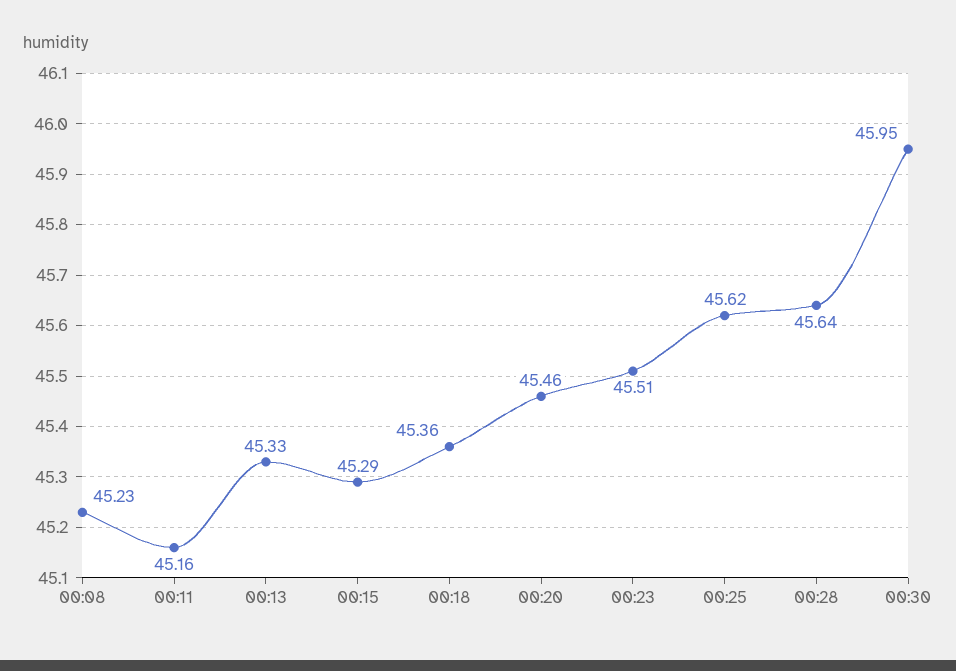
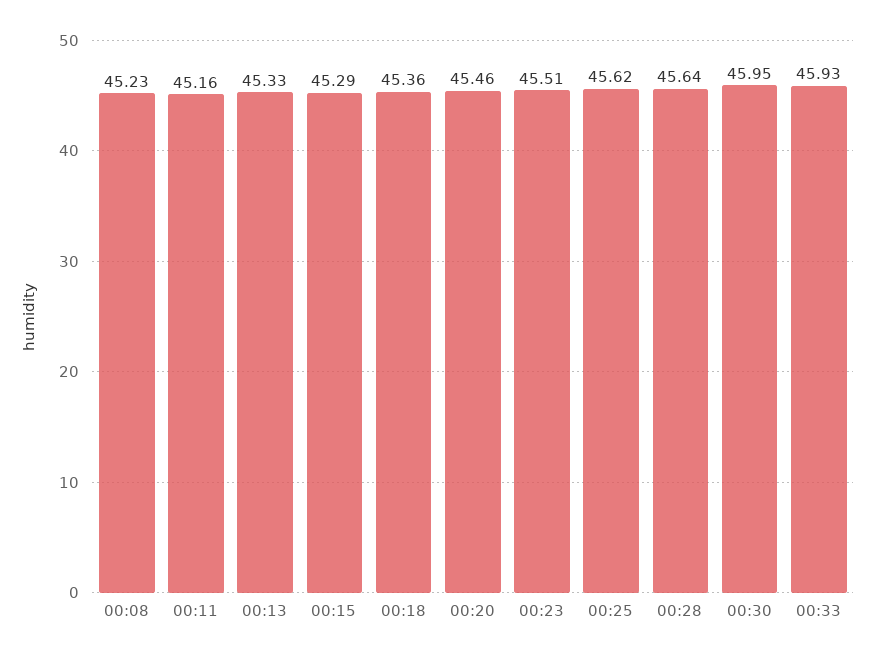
00:33: none -> 45.93

